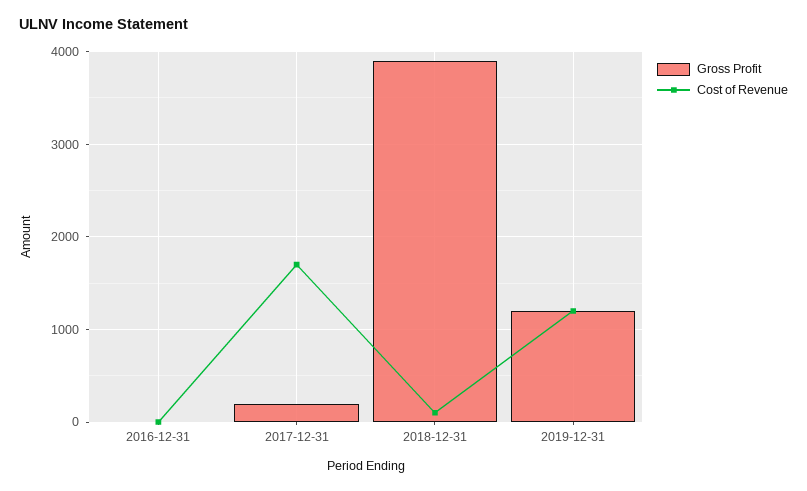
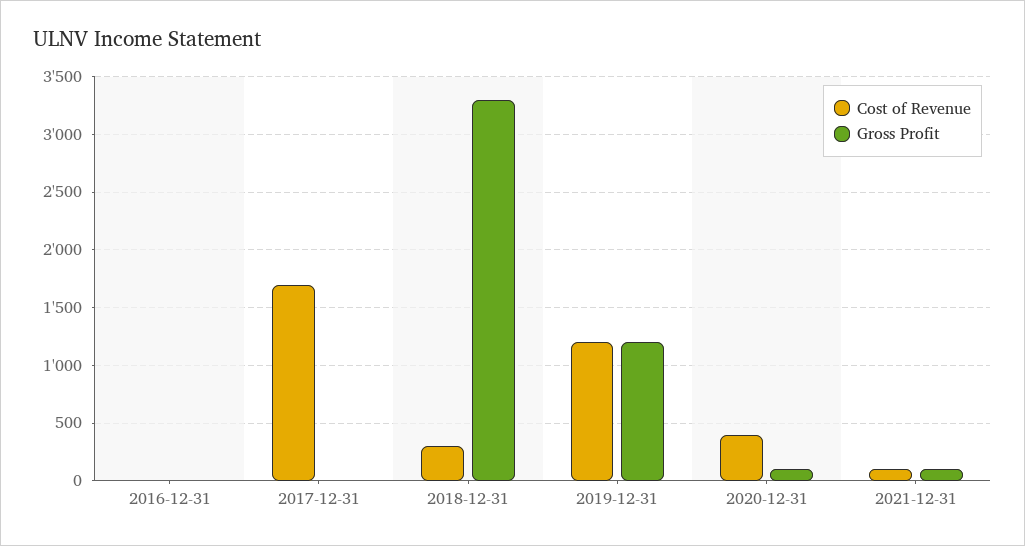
Gross Profit, 2017-12-31: 200 -> 0
Gross Profit, 2018-12-31: 3900 -> 3300
Cost of Revenue, 2018-12-31: 100 -> 300
Cost of Revenue, 2020-12-31: none -> 400
Gross Profit, 2020-12-31: none -> 100
Cost of Revenue, 2021-12-31: none -> 100
Gross Profit, 2021-12-31: none -> 100

